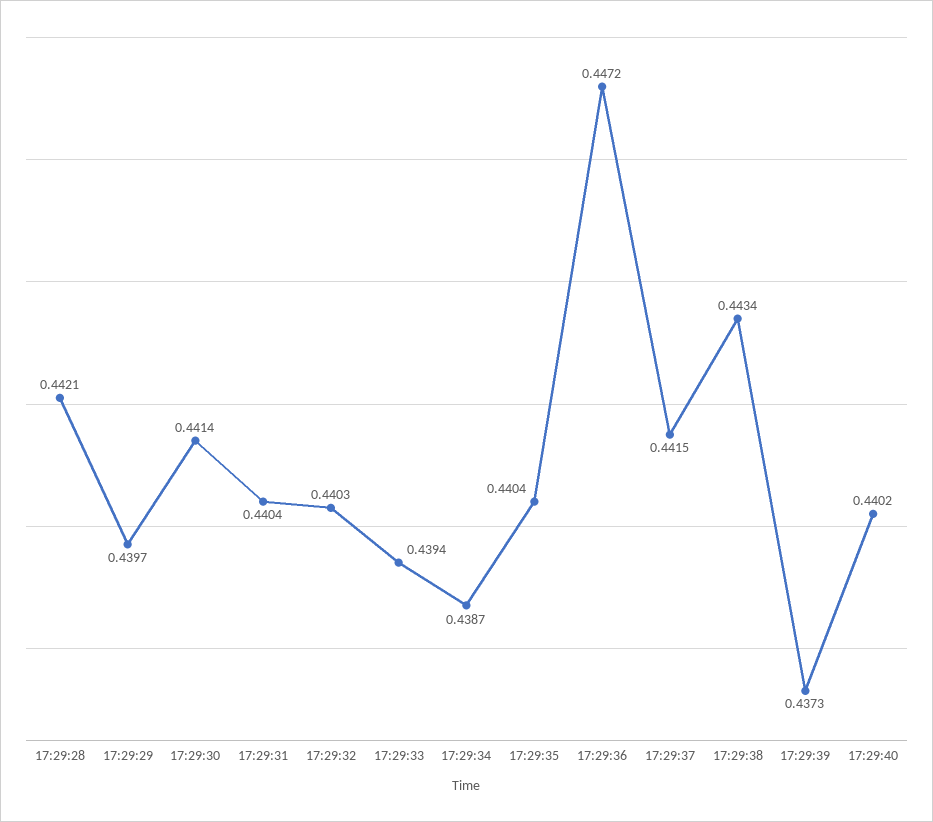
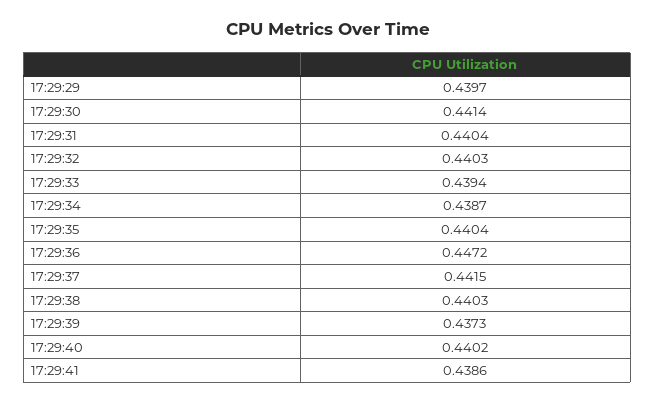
17:29:28: 0.4421 -> none
17:29:38: 0.4434 -> 0.4403
17:29:41: none -> 0.4386

